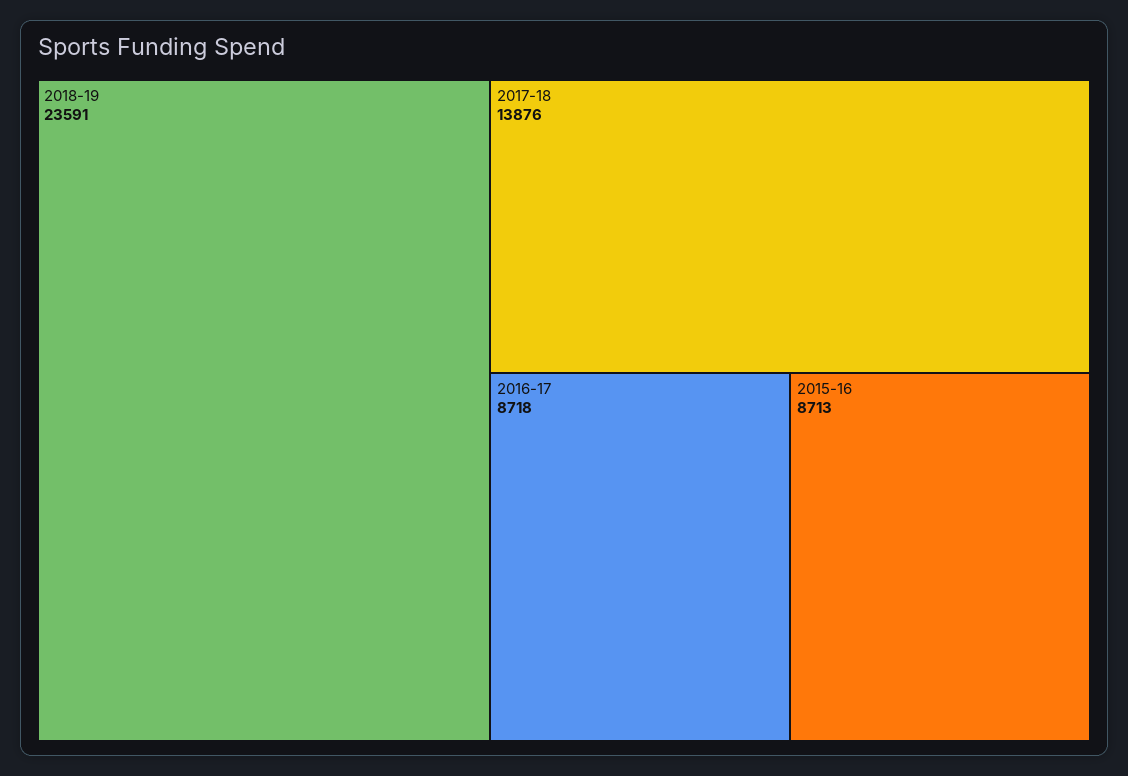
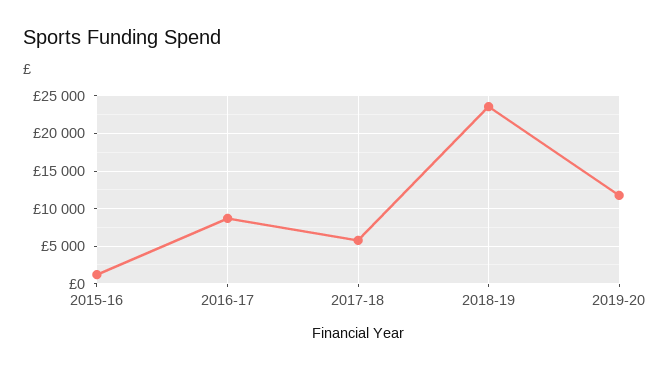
2017-18: 13876 -> 6000
2015-16: 8713 -> 1000
2019-20: none -> 12000

